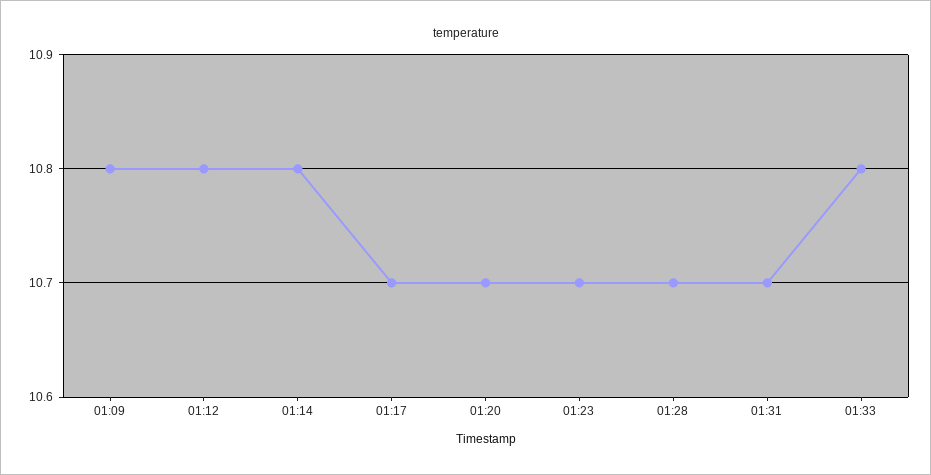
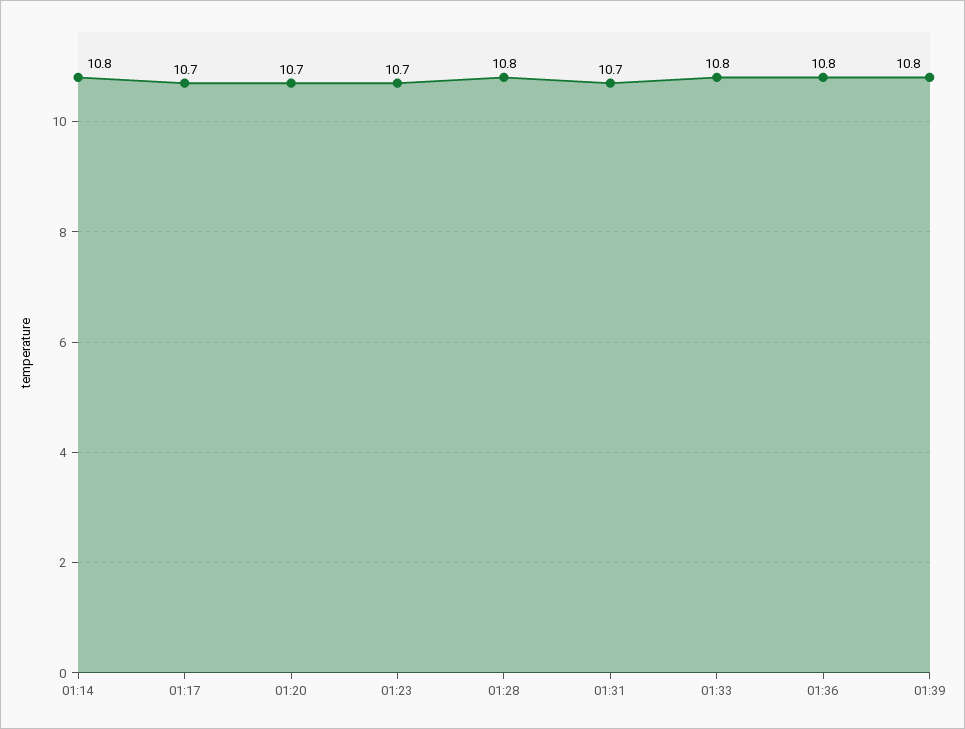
01:09: 10.8 -> none
01:12: 10.8 -> none
01:28: 10.7 -> 10.8
01:36: none -> 10.8
01:39: none -> 10.8

